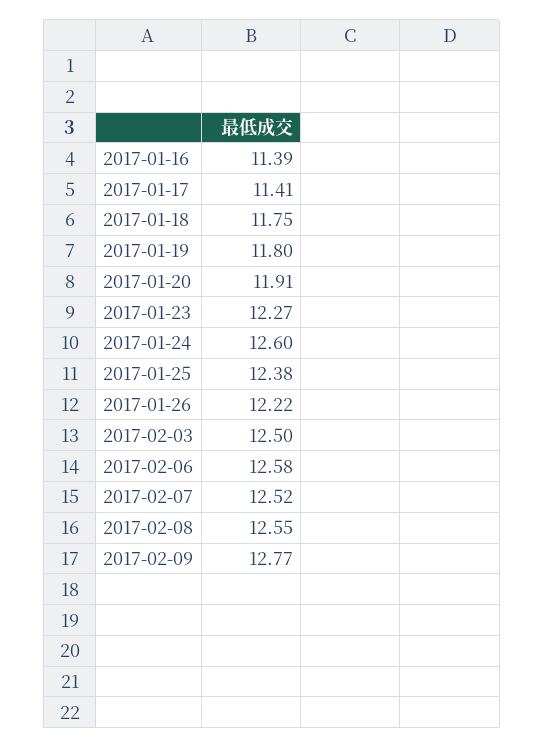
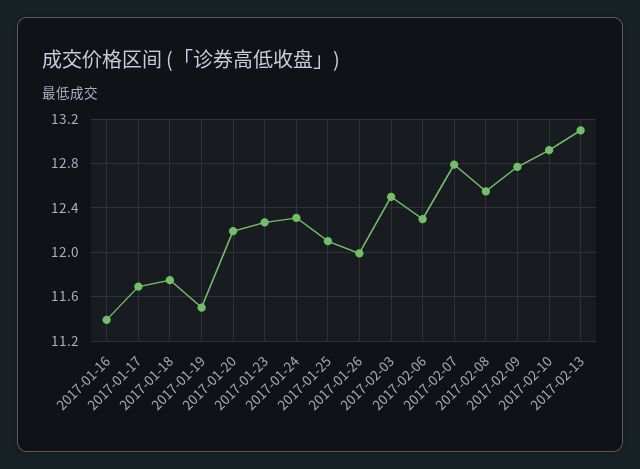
2017-01-17: 11.41 -> 11.7
2017-01-19: 11.8 -> 11.5
2017-01-20: 11.91 -> 12.2
2017-01-24: 12.6 -> 12.3
2017-01-25: 12.38 -> 12.1
2017-01-26: 12.22 -> 12
2017-02-06: 12.58 -> 12.3
2017-02-07: 12.52 -> 12.8
2017-02-10: none -> 12.9
2017-02-13: none -> 13.1

